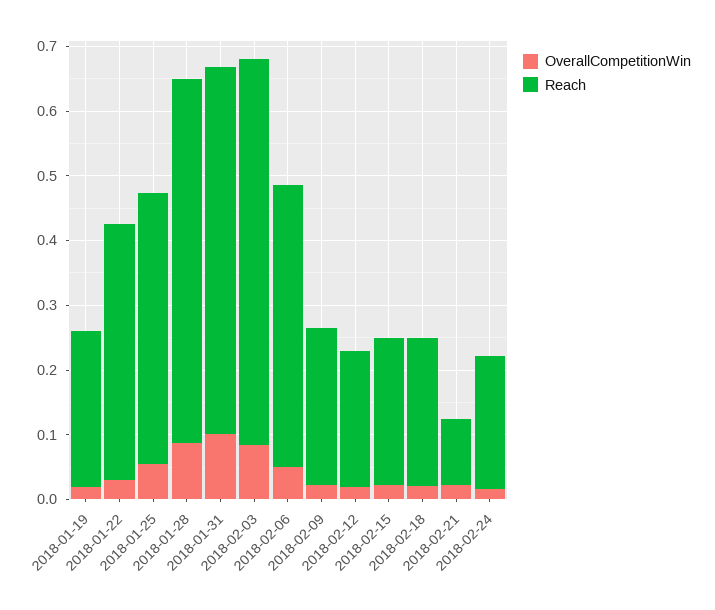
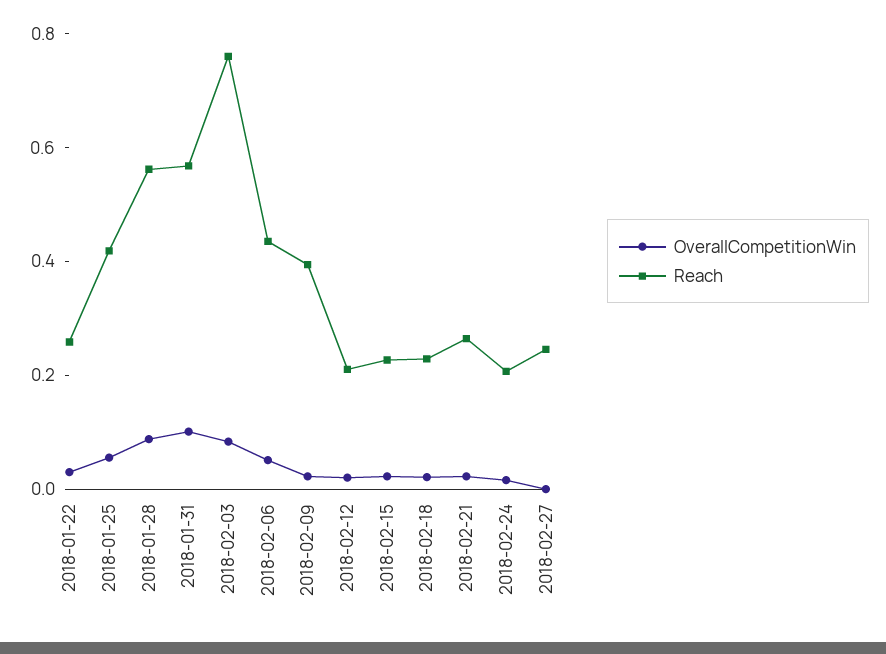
OverallCompetitionWin, 2018-01-19: 0.02 -> none
Reach, 2018-01-19: 0.24 -> none
Reach, 2018-01-22: 0.4 -> 0.25
Reach, 2018-02-03: 0.6 -> 0.75
Reach, 2018-02-09: 0.24 -> 0.4
Reach, 2018-02-21: 0.1 -> 0.25
OverallCompetitionWin, 2018-02-27: none -> 0
Reach, 2018-02-27: none -> 0.25

